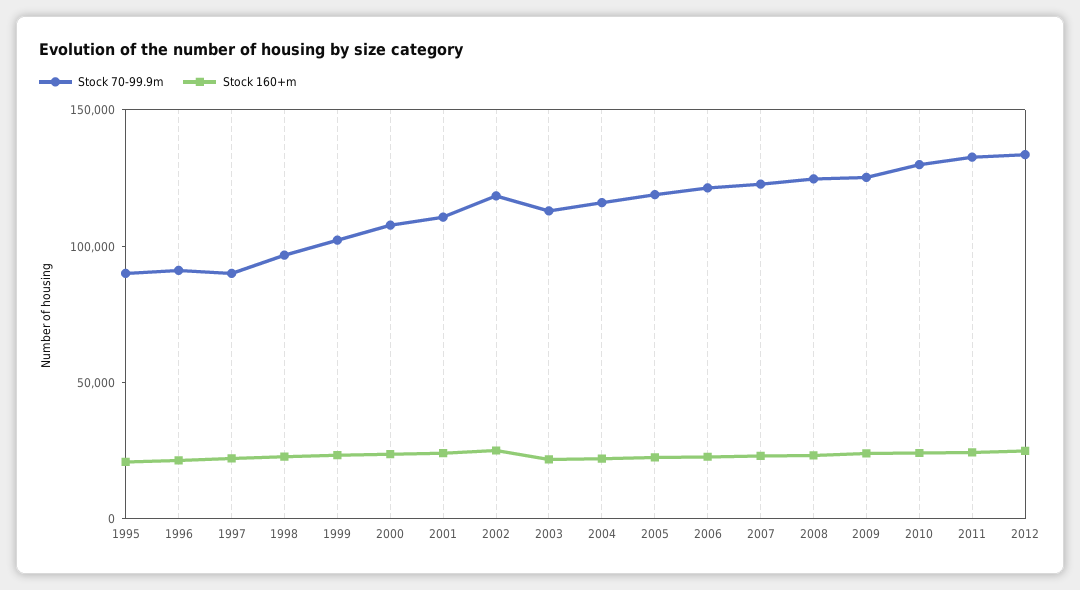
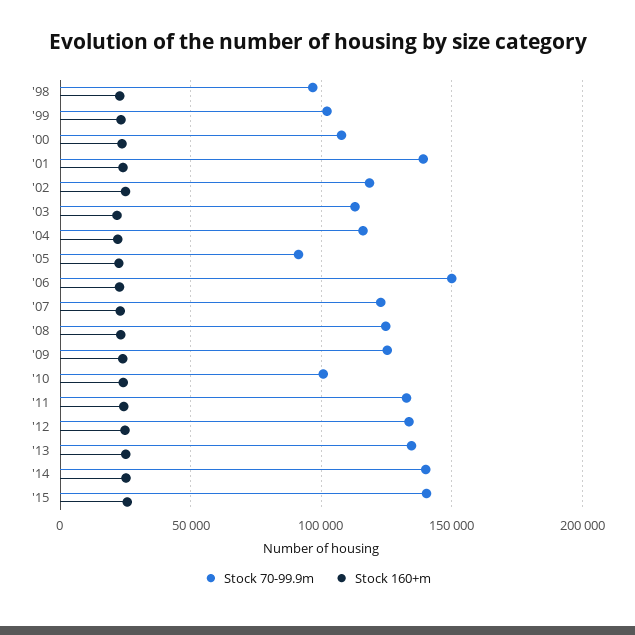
Stock 70-99.9m, 1995: 90000 -> none
Stock 160+m, 1995: 20000 -> none
Stock 70-99.9m, 1996: 90000 -> none
Stock 160+m, 1996: 20000 -> none
Stock 70-99.9m, 1997: 90000 -> none
Stock 160+m, 1997: 20000 -> none
Stock 70-99.9m, 2001: 110000 -> 140000
Stock 70-99.9m, 2005: 120000 -> 90000
Stock 70-99.9m, 2006: 120000 -> 150000
Stock 70-99.9m, 2010: 130000 -> 100000
Stock 70-99.9m, '13: none -> 135000
Stock 160+m, '13: none -> 25000
Stock 70-99.9m, '14: none -> 140000
Stock 160+m, '14: none -> 25000
Stock 70-99.9m, '15: none -> 140000
Stock 160+m, '15: none -> 25000

